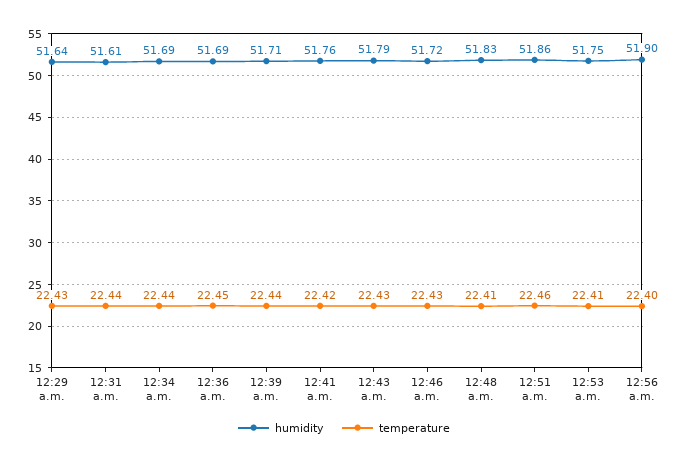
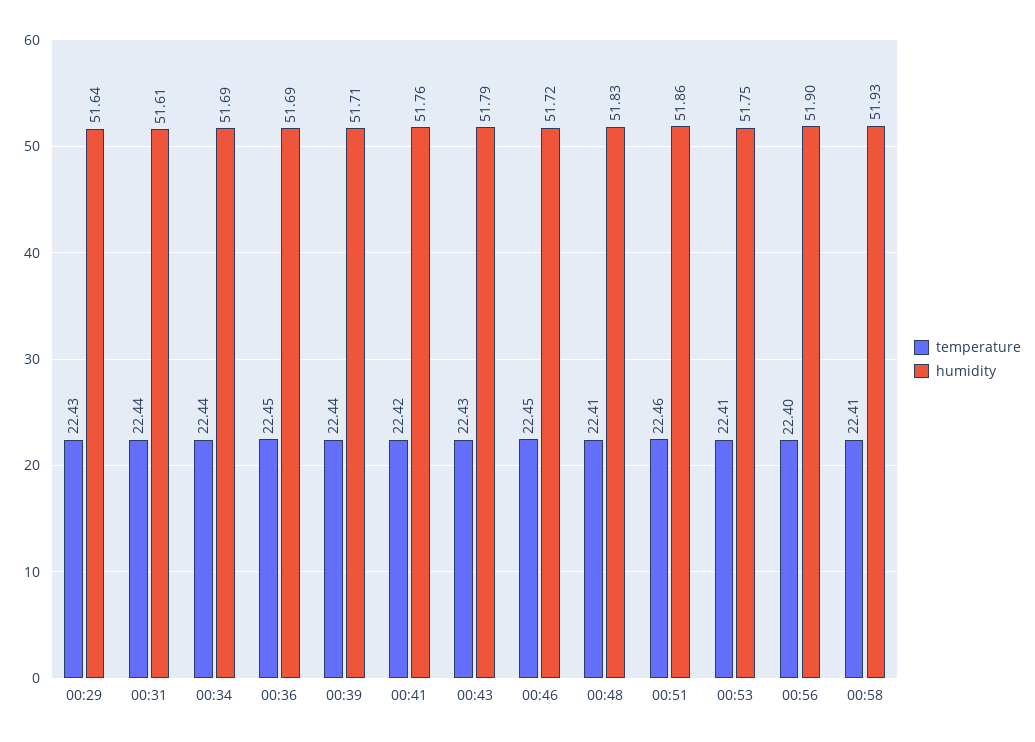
temperature, 12:46 a.m.: 22.43 -> 22.45
temperature, 00:58: none -> 22.41
humidity, 00:58: none -> 51.93

